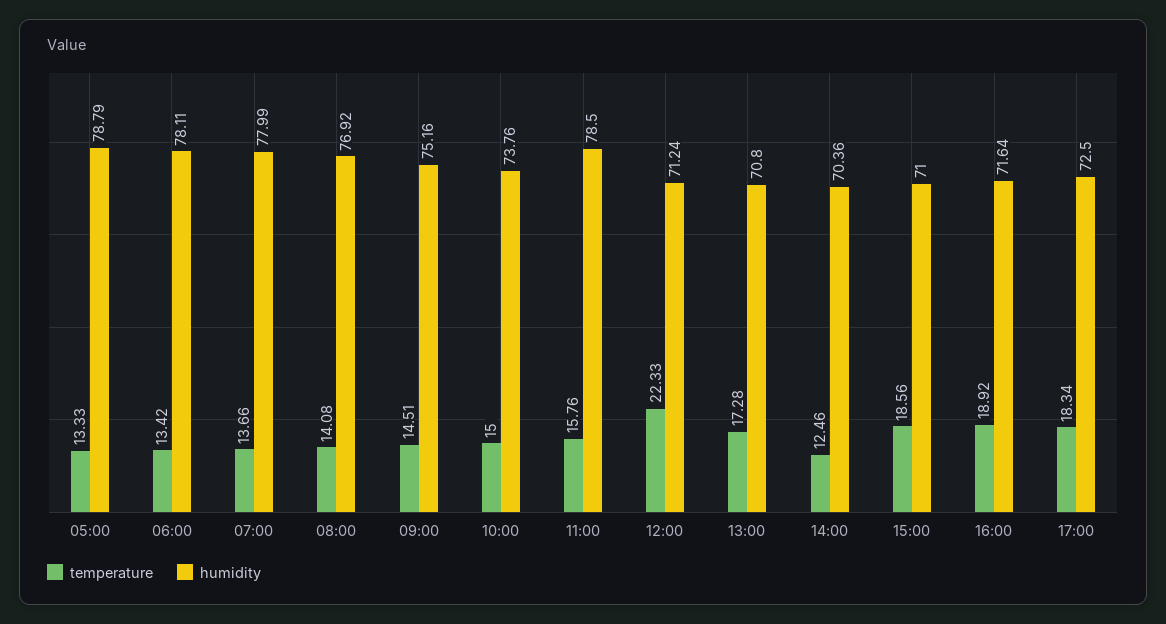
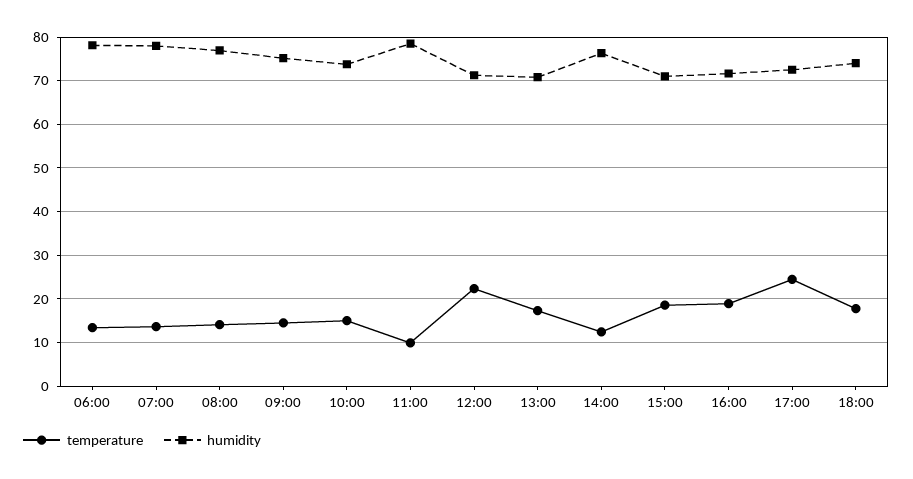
temperature, 05:00: 13.33 -> none
humidity, 05:00: 78.79 -> none
temperature, 11:00: 15.76 -> 10
humidity, 14:00: 70.36 -> 76
temperature, 17:00: 18.34 -> 24
temperature, 18:00: none -> 18
humidity, 18:00: none -> 74

